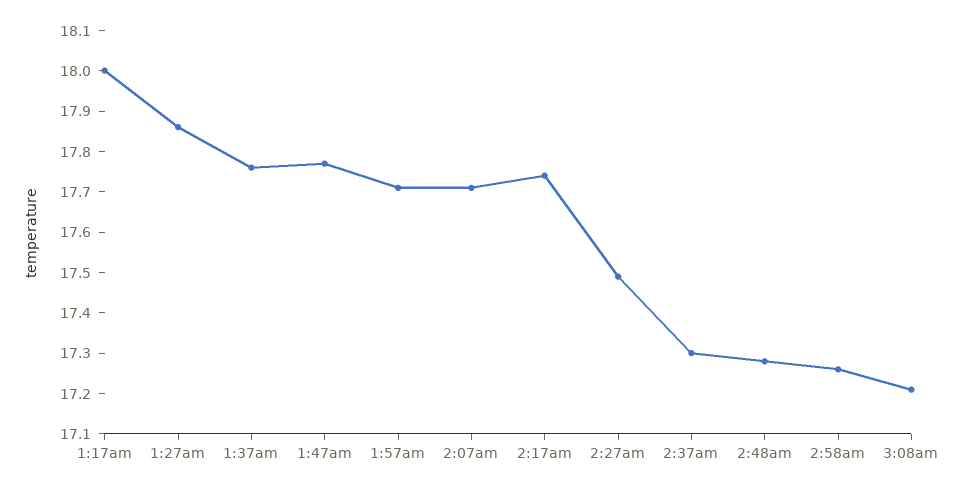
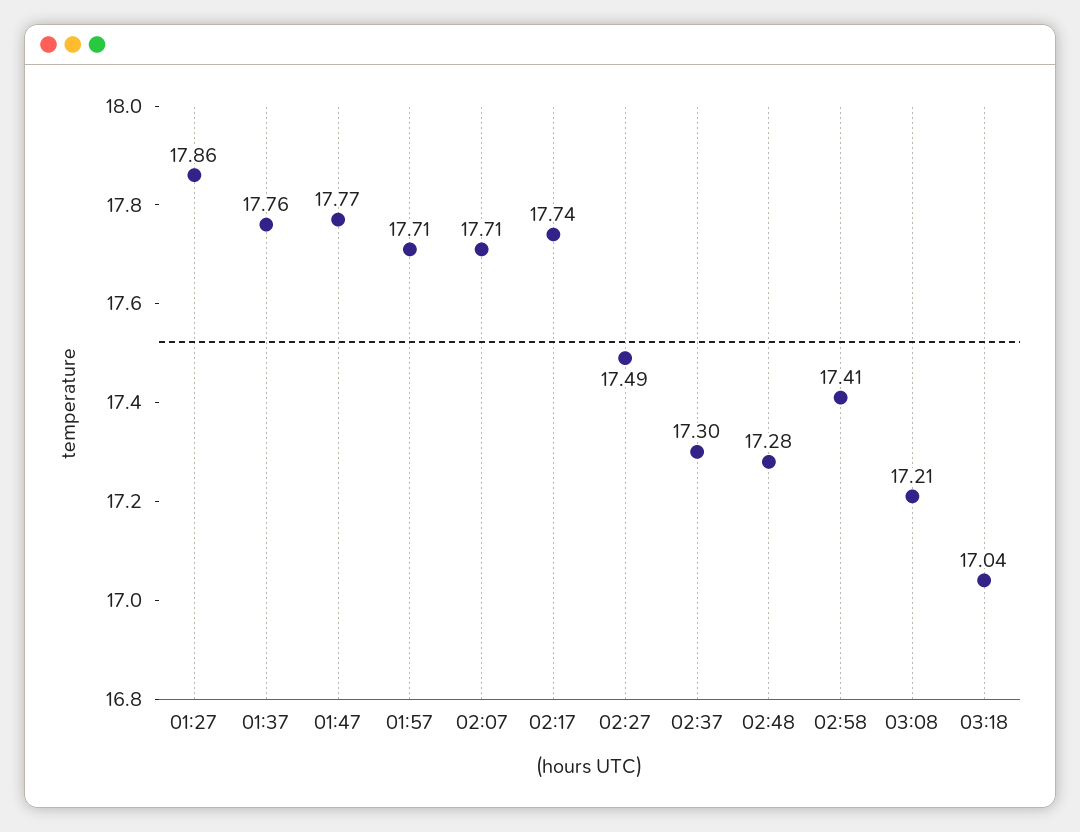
1:17am: 18 -> none
2:58am: 17.25 -> 17.41
03:18: none -> 17.04

